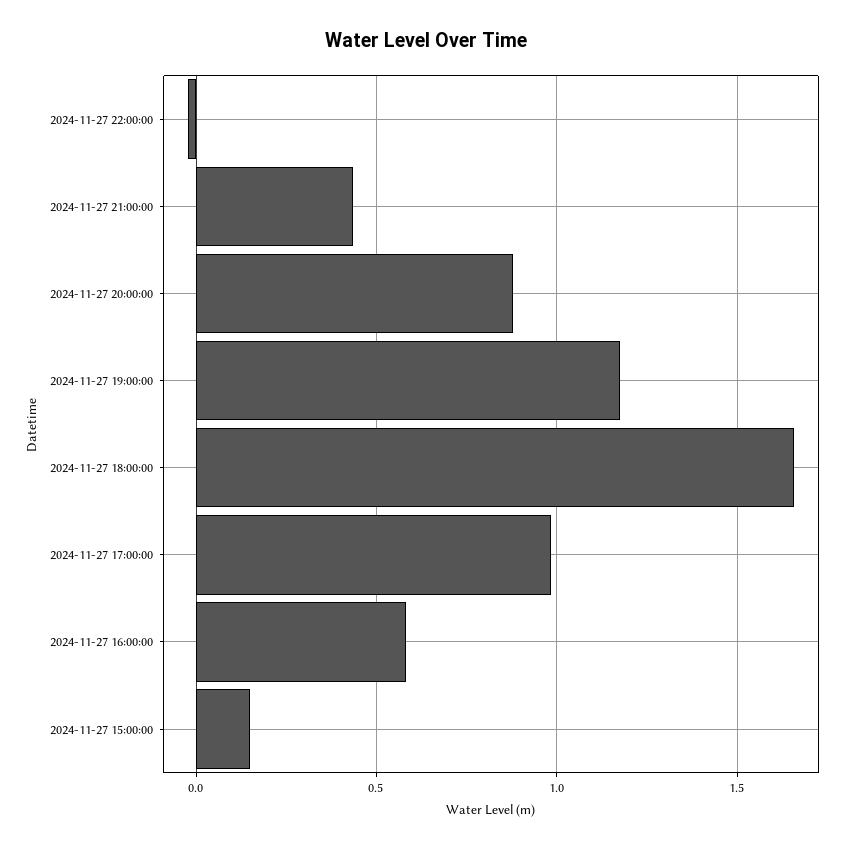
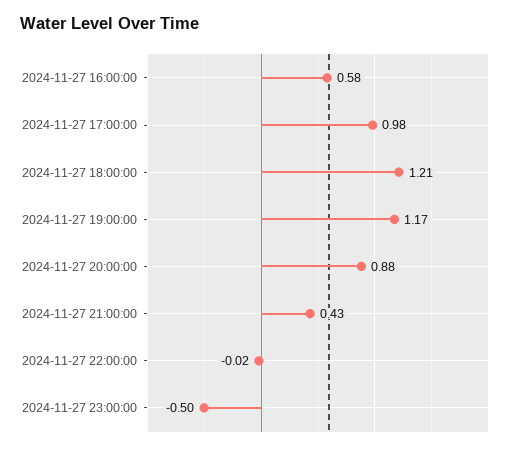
2024-11-27 18:00:00: 1.65 -> 1.21
2024-11-27 15:00:00: 0.15 -> none
2024-11-27 23:00:00: none -> -0.5

